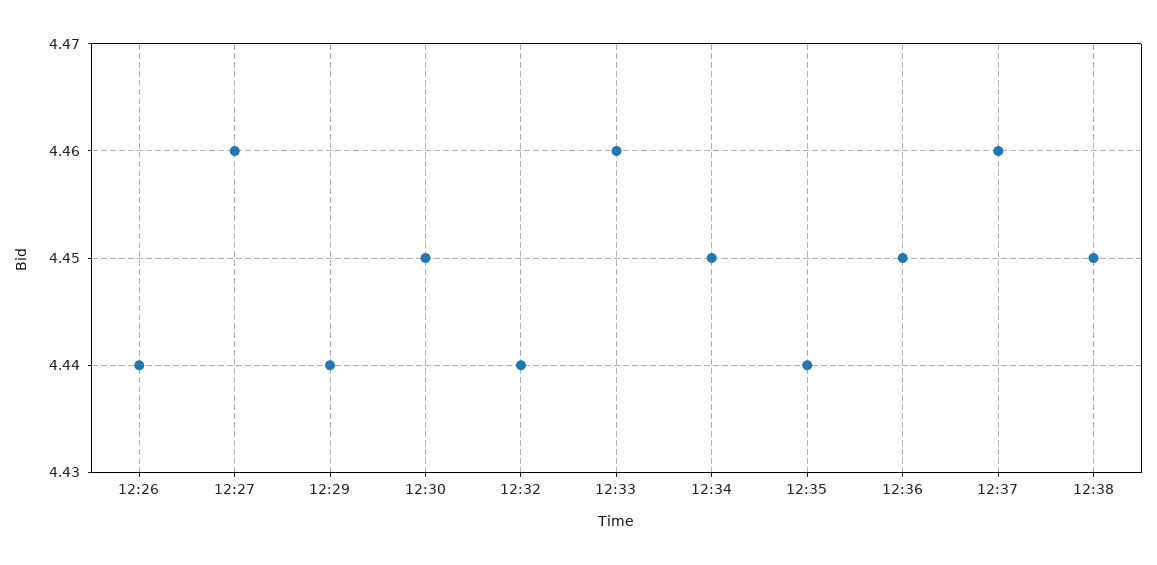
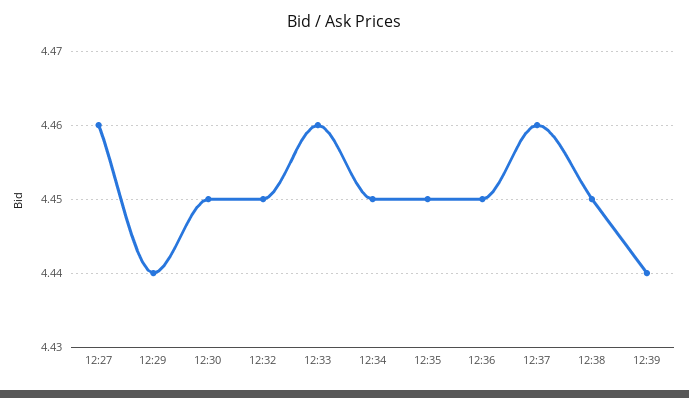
12:26: 4.44 -> none
12:32: 4.44 -> 4.45
12:35: 4.44 -> 4.45
12:39: none -> 4.44

